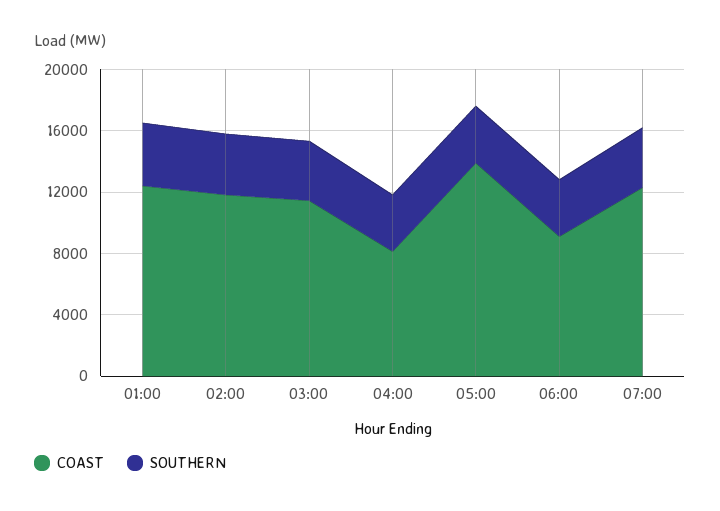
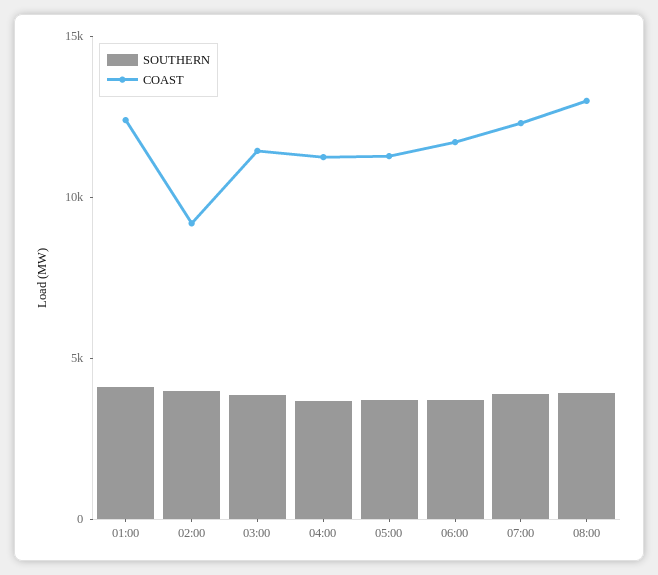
COAST, 02:00: 12000 -> 9000
COAST, 04:00: 8000 -> 11000
COAST, 05:00: 14000 -> 11000
COAST, 06:00: 9000 -> 12000
SOUTHERN, 08:00: none -> 4000
COAST, 08:00: none -> 13000

